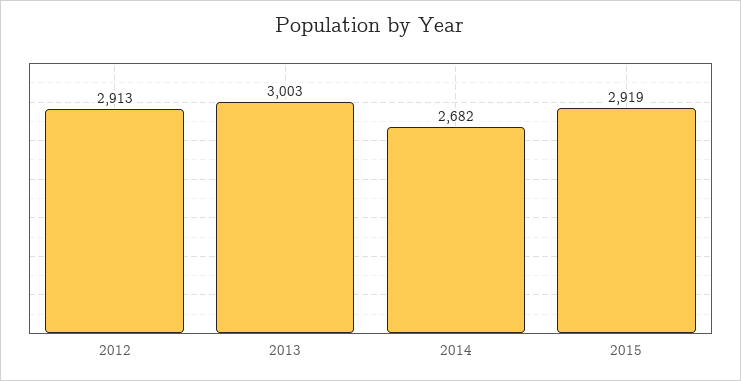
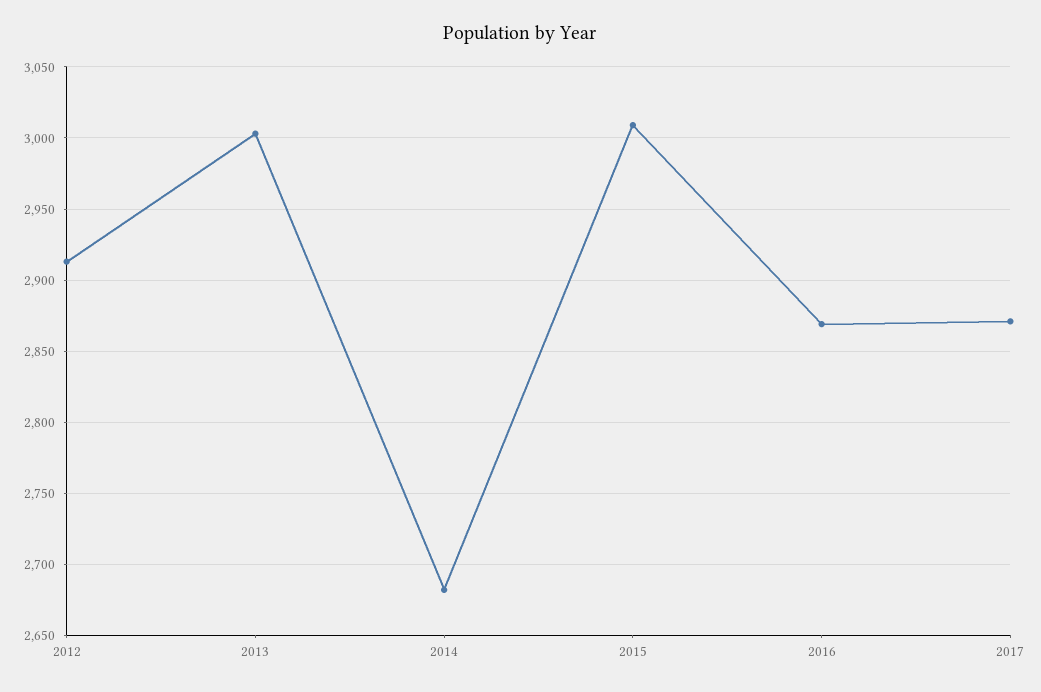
2015: 2919 -> 3010
2016: none -> 2870
2017: none -> 2870

